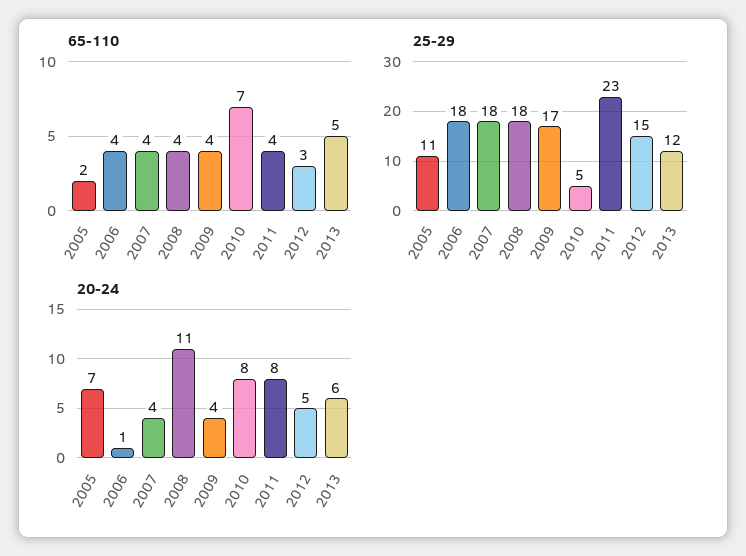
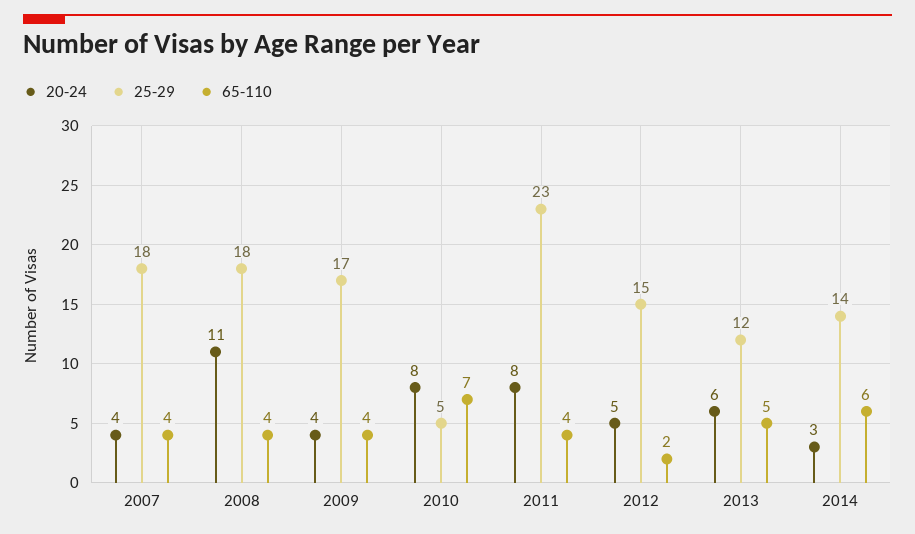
65-110, 2005: 2 -> none
65-110, 2006: 4 -> none
65-110, 2012: 3 -> 2
25-29, 2005: 11 -> none
25-29, 2006: 18 -> none
20-24, 2005: 7 -> none
20-24, 2006: 1 -> none
20-24, 2014: none -> 3
25-29, 2014: none -> 14
65-110, 2014: none -> 6

